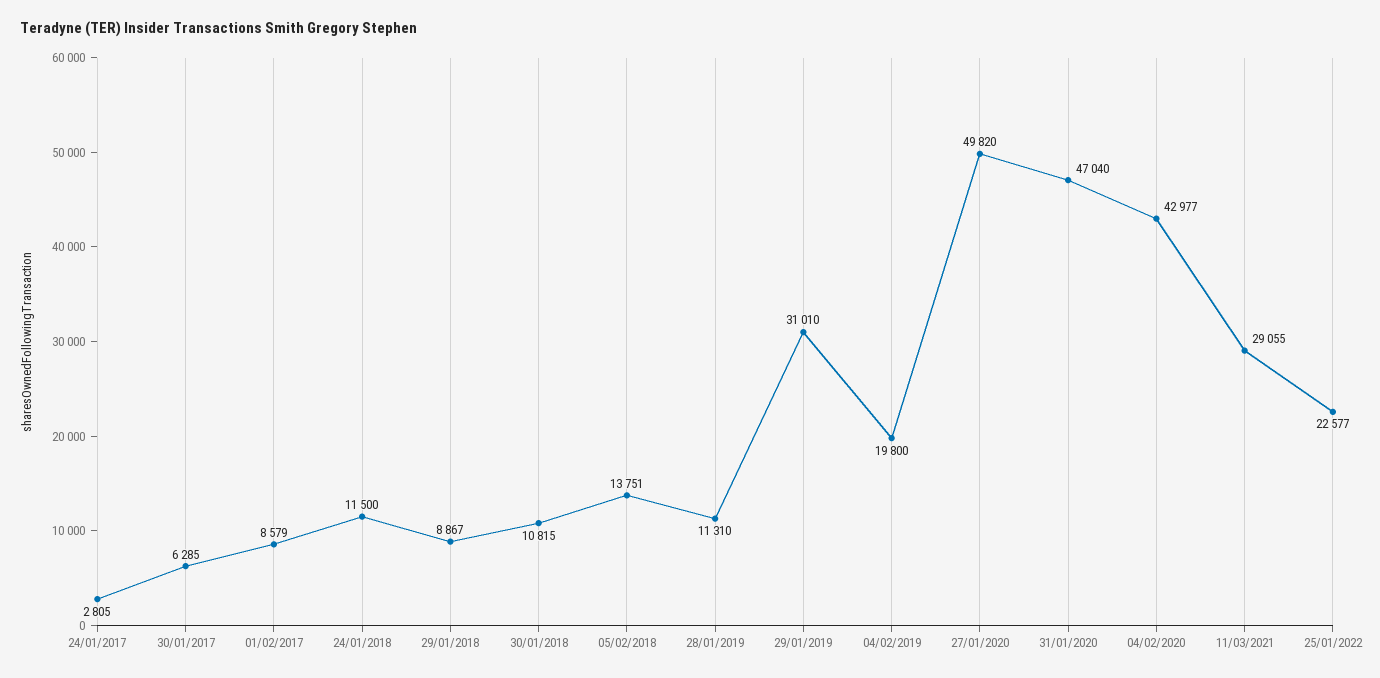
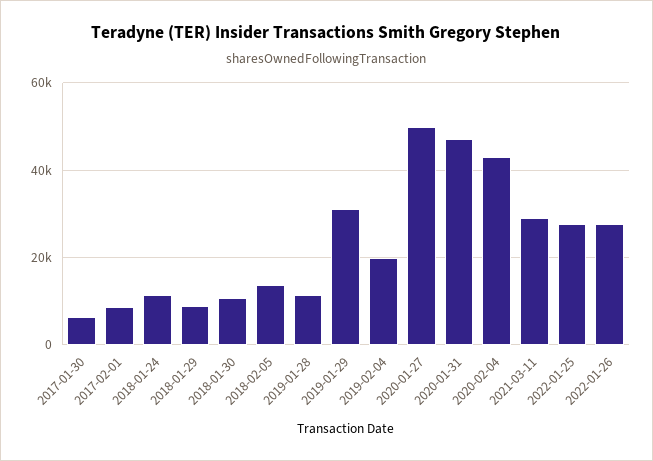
24/01/2017: 2805 -> none
25/01/2022: 22577 -> 28000
2022-01-26: none -> 28000

